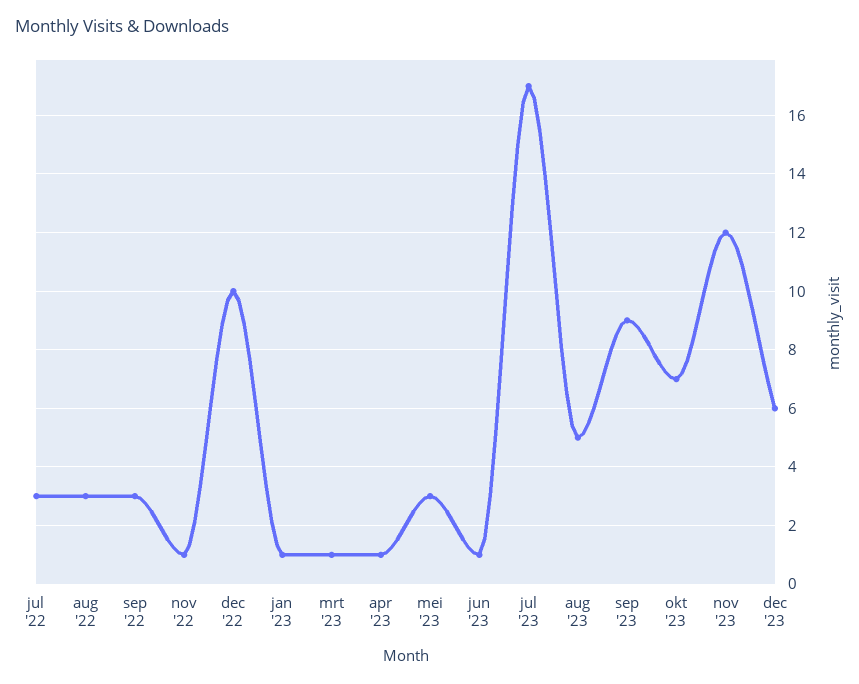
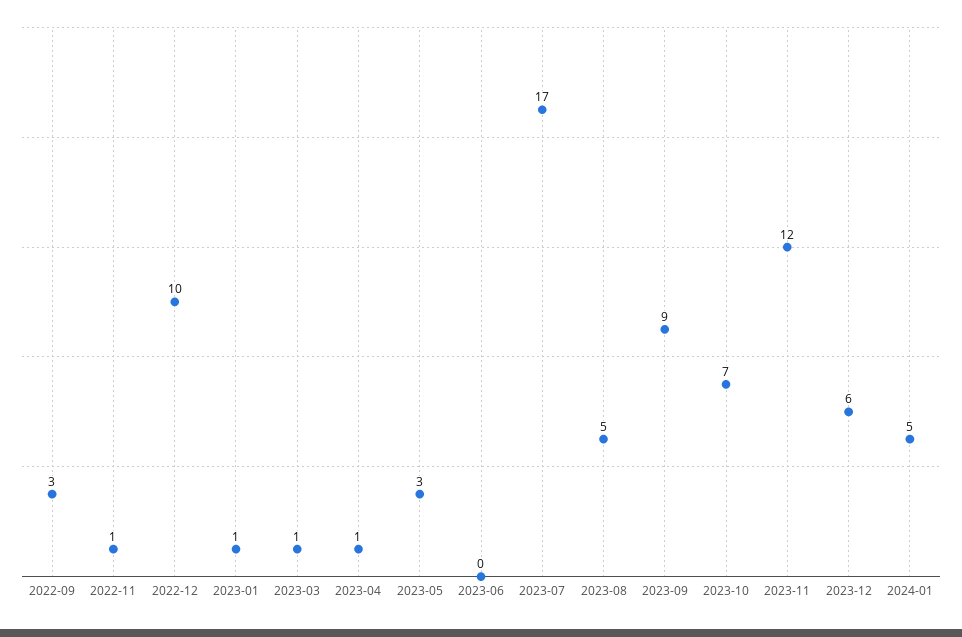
jul '22: 3 -> none
aug '22: 3 -> none
jun '23: 1 -> 0
2024-01: none -> 5

